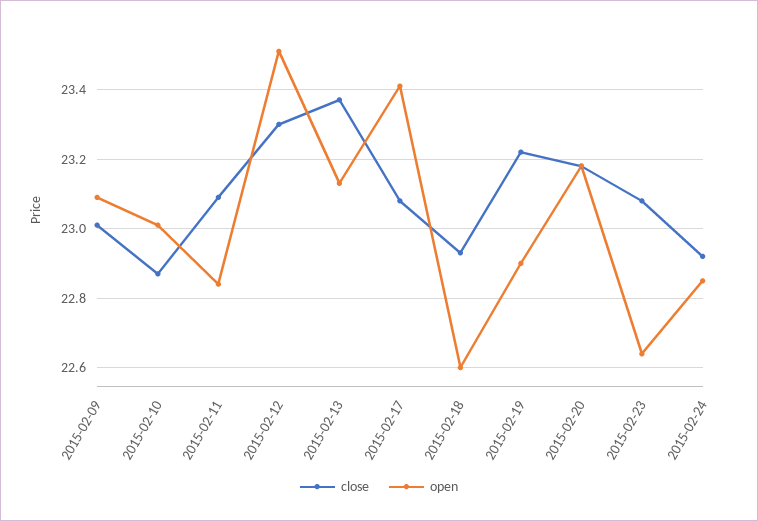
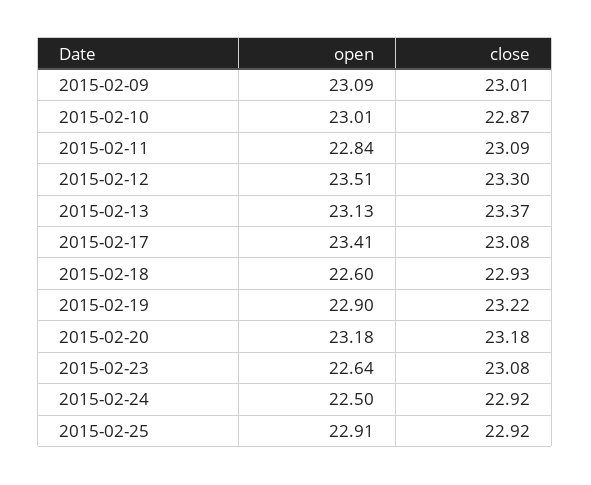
open, 2015-02-24: 22.85 -> 22.5
open, 2015-02-25: none -> 22.91
close, 2015-02-25: none -> 22.92

